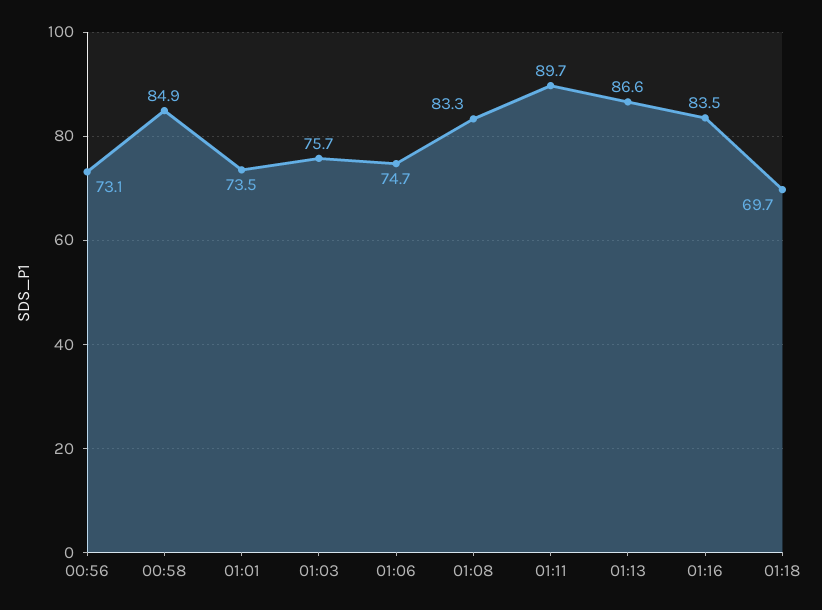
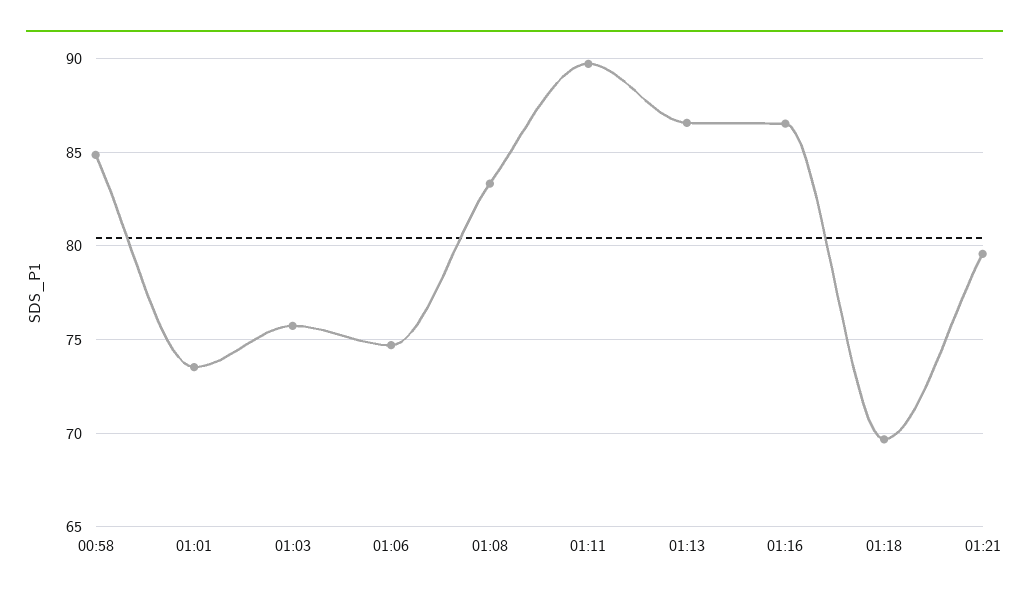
00:56: 73.1 -> none
01:16: 83.5 -> 86.5
01:21: none -> 79.5

